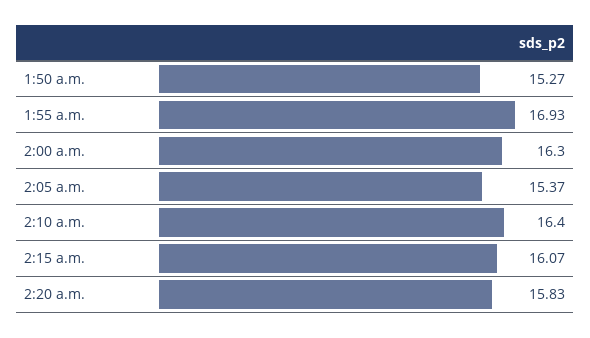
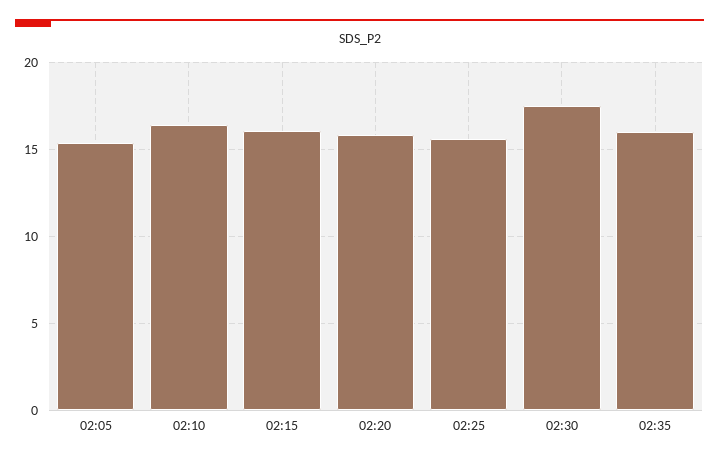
1:50 a.m.: 15.27 -> none
1:55 a.m.: 16.93 -> none
2:00 a.m.: 16.3 -> none
02:25: none -> 15.5
02:30: none -> 17.5
02:35: none -> 16

